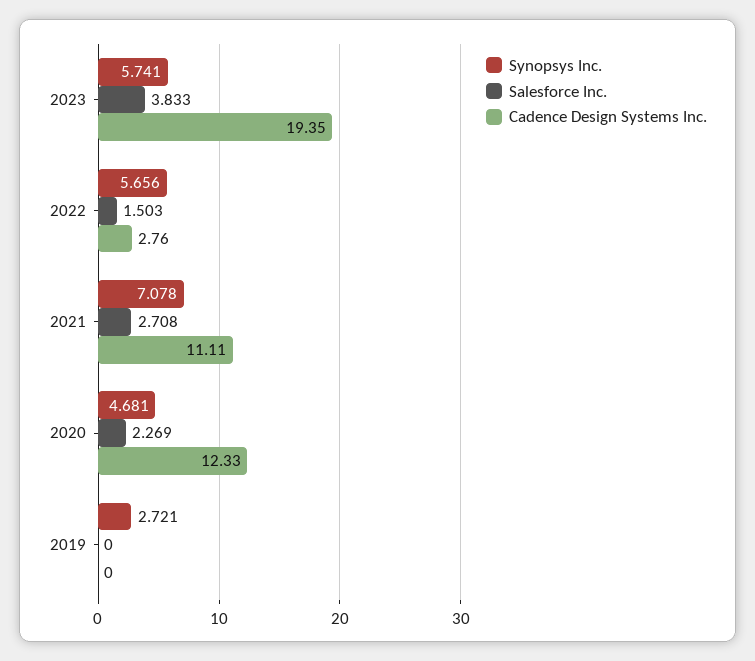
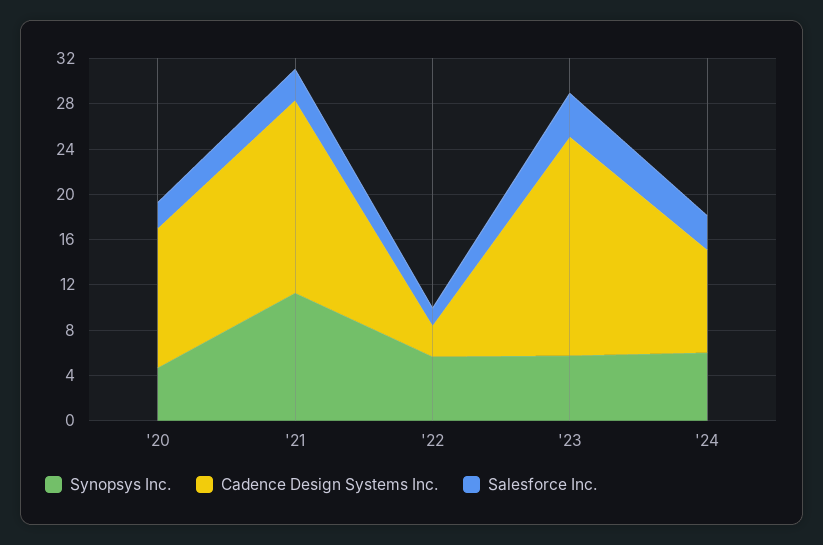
Synopsys Inc., 2021: 7.078 -> 11
Cadence Design Systems Inc., 2021: 11.11 -> 17
Synopsys Inc., 2019: 2.721 -> none
Salesforce Inc., 2019: 0 -> none
Cadence Design Systems Inc., 2019: 0 -> none
Synopsys Inc., '24: none -> 6
Cadence Design Systems Inc., '24: none -> 9
Salesforce Inc., '24: none -> 3

